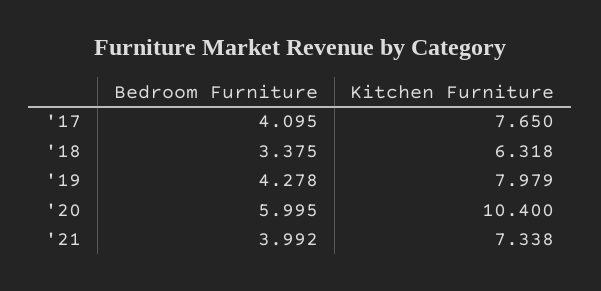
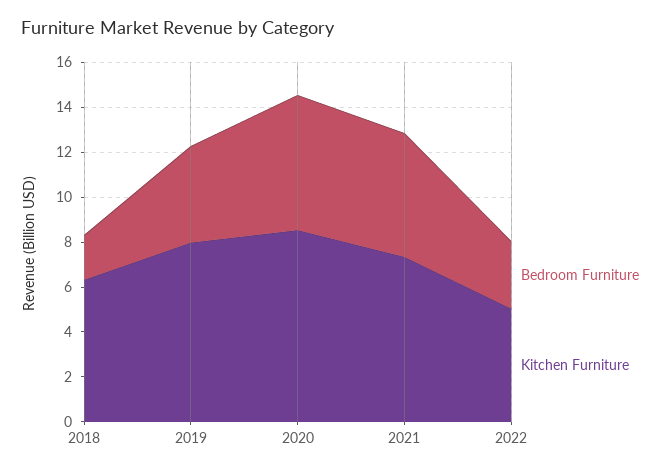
Bedroom Furniture, '17: 4.095 -> none
Kitchen Furniture, '17: 7.65 -> none
Bedroom Furniture, '18: 3.375 -> 2
Kitchen Furniture, '20: 10.4 -> 8.5
Bedroom Furniture, '21: 3.992 -> 5.5
Bedroom Furniture, 2022: none -> 3
Kitchen Furniture, 2022: none -> 5

